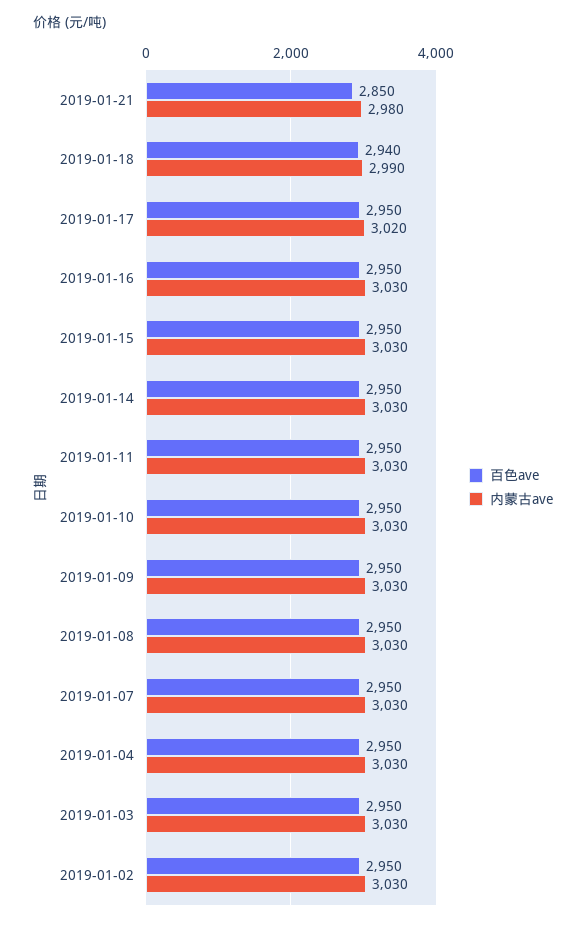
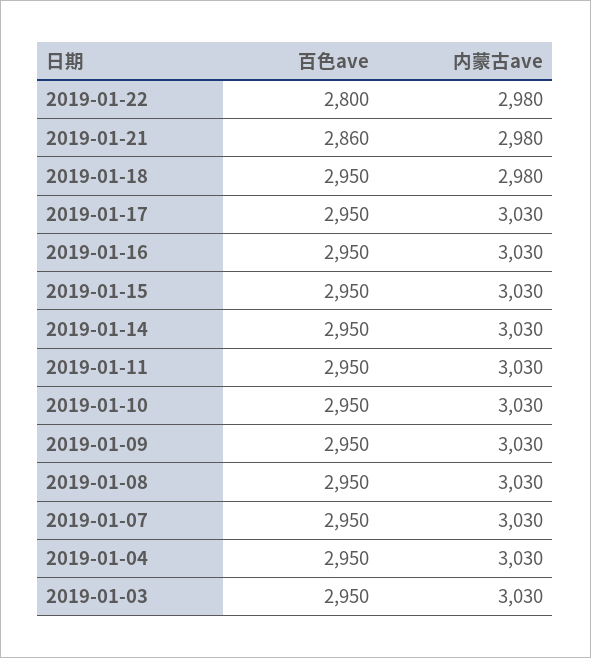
百色ave, 2019-01-21: 2850 -> 2860
百色ave, 2019-01-18: 2940 -> 2950
内蒙古ave, 2019-01-18: 2990 -> 2980
内蒙古ave, 2019-01-17: 3020 -> 3030
百色ave, 2019-01-02: 2950 -> none
内蒙古ave, 2019-01-02: 3030 -> none
百色ave, 2019-01-22: none -> 2800
内蒙古ave, 2019-01-22: none -> 2980

